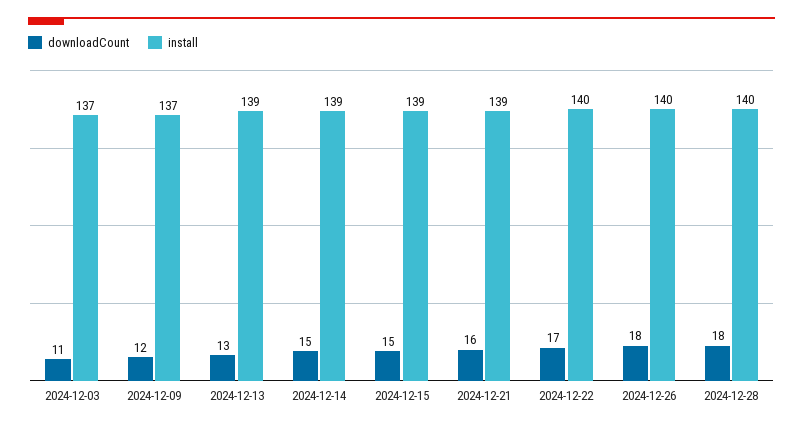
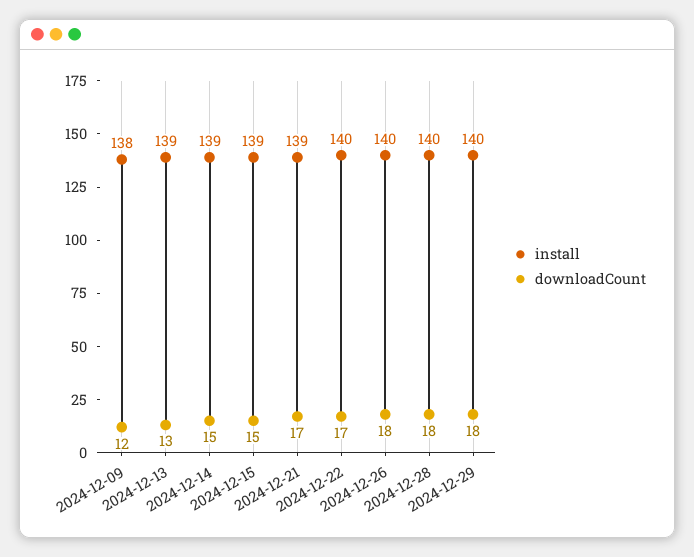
downloadCount, 2024-12-03: 11 -> none
install, 2024-12-03: 137 -> none
install, 2024-12-09: 137 -> 138
downloadCount, 2024-12-21: 16 -> 17
install, 2024-12-29: none -> 140
downloadCount, 2024-12-29: none -> 18

